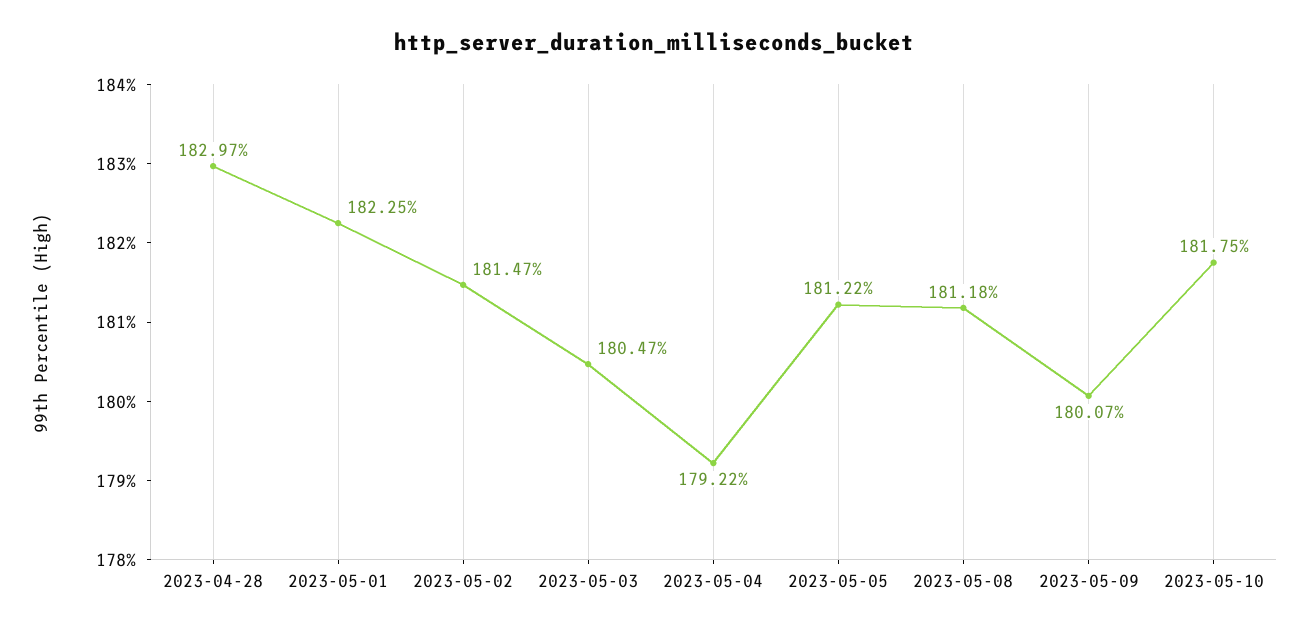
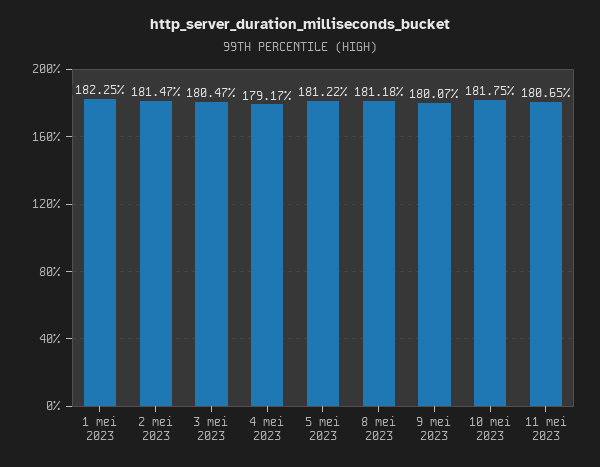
2023-04-28: 182.97 -> none
2023-05-04: 179.22 -> 179.17
11 mei 2023: none -> 180.65

